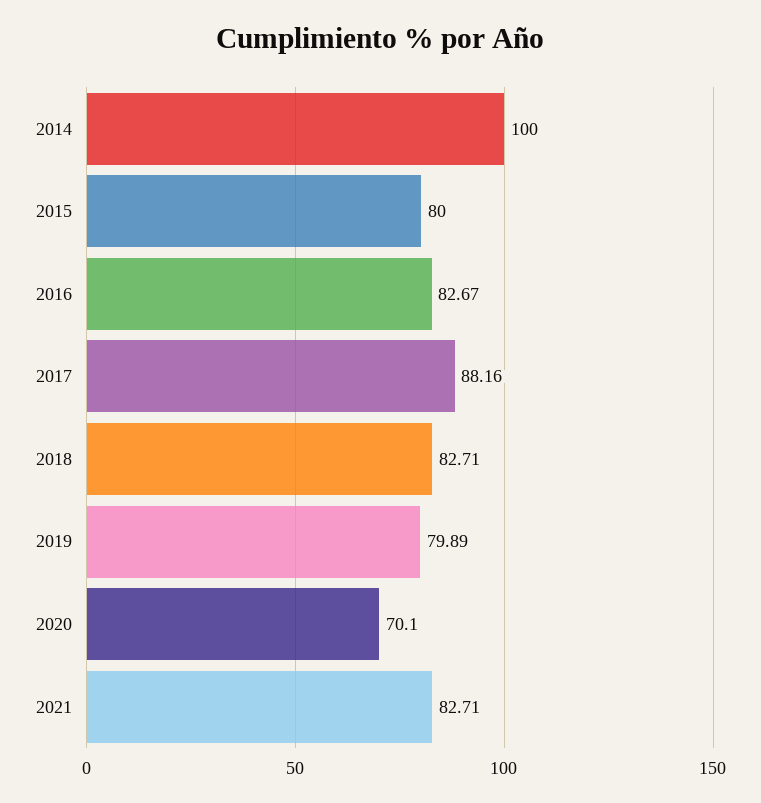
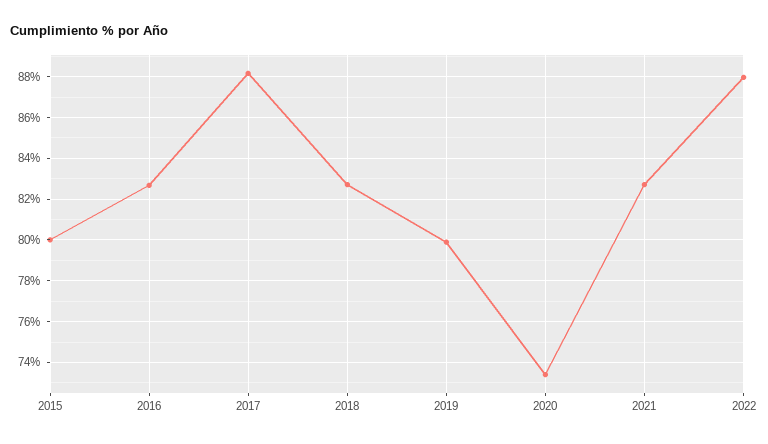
2014: 100 -> none
2020: 70.1 -> 73.5
2022: none -> 88

